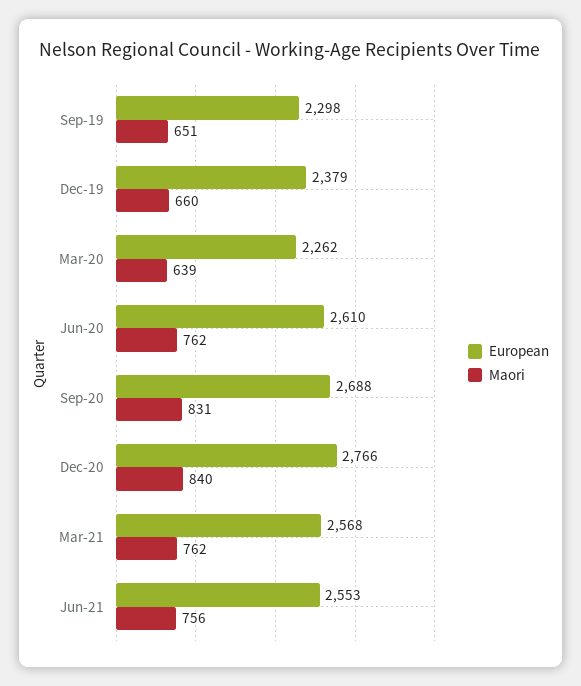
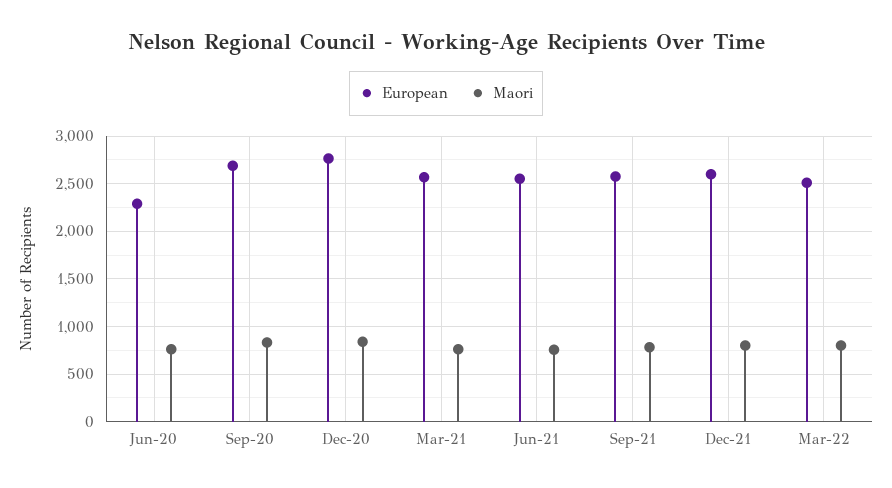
European, Sep-19: 2298 -> none
Maori, Sep-19: 651 -> none
European, Dec-19: 2379 -> none
Maori, Dec-19: 660 -> none
European, Mar-20: 2262 -> none
Maori, Mar-20: 639 -> none
European, Jun-20: 2610 -> 2300
European, Sep-21: none -> 2600
Maori, Sep-21: none -> 800
European, Dec-21: none -> 2600
Maori, Dec-21: none -> 800
European, Mar-22: none -> 2500
Maori, Mar-22: none -> 800

